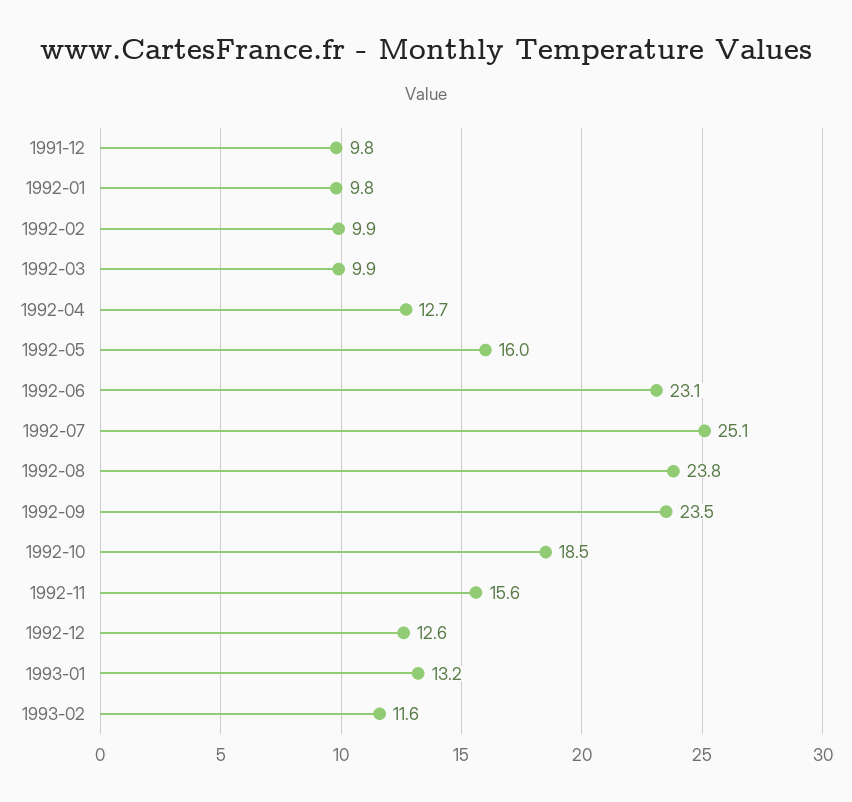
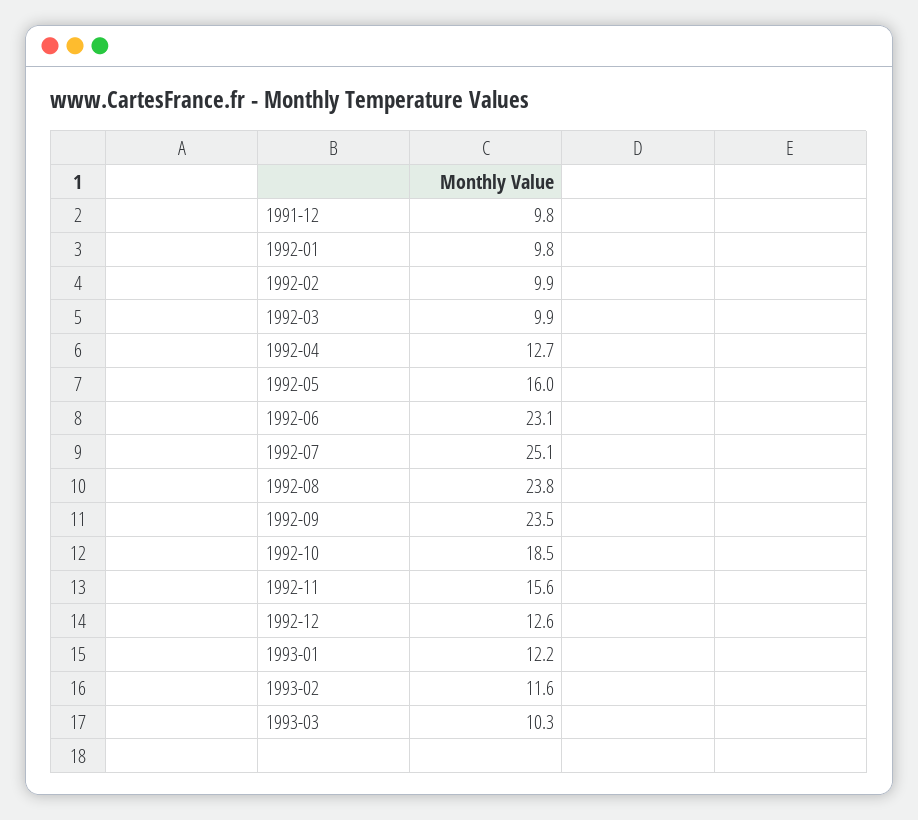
1993-01: 13.2 -> 12.2
1993-03: none -> 10.3

